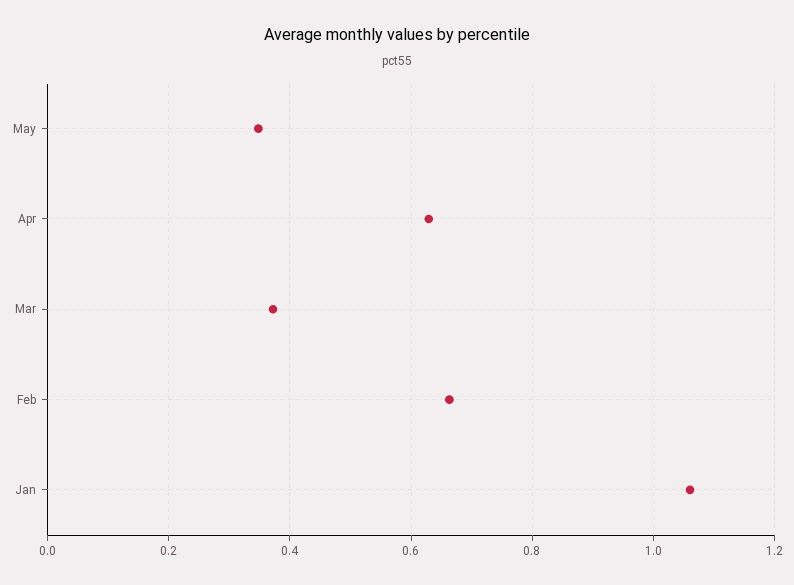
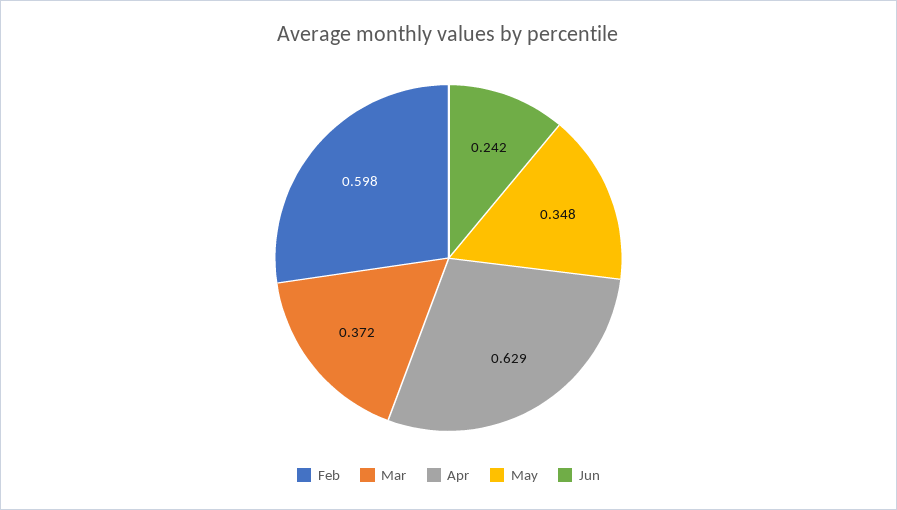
Feb: 0.66 -> 0.598
Jan: 1.06 -> none
Jun: none -> 0.242

